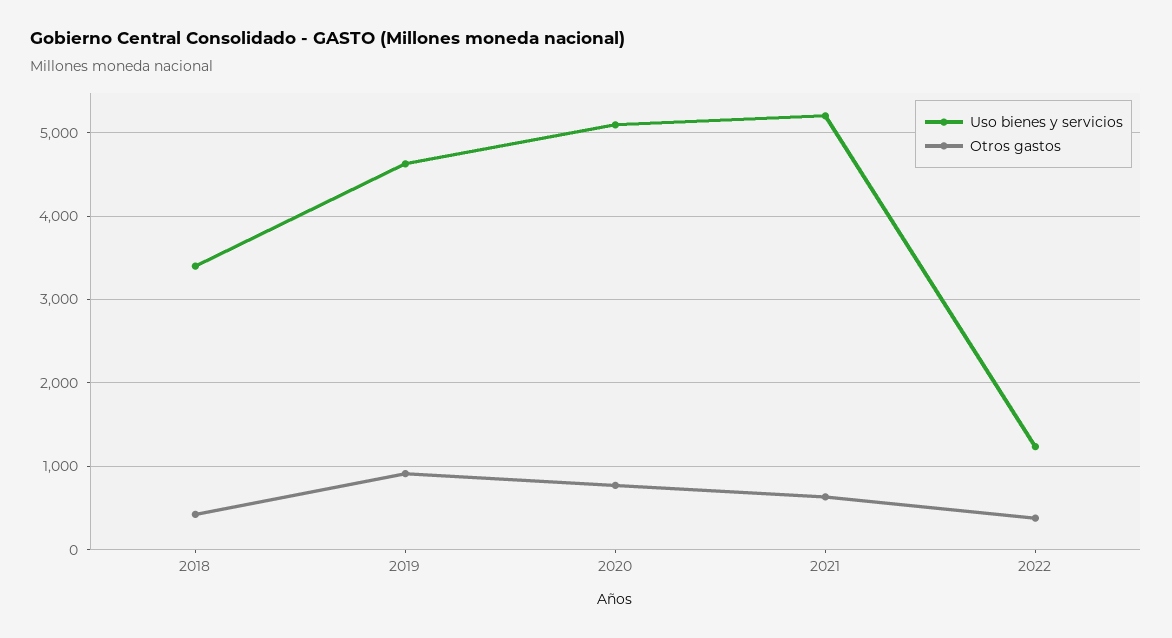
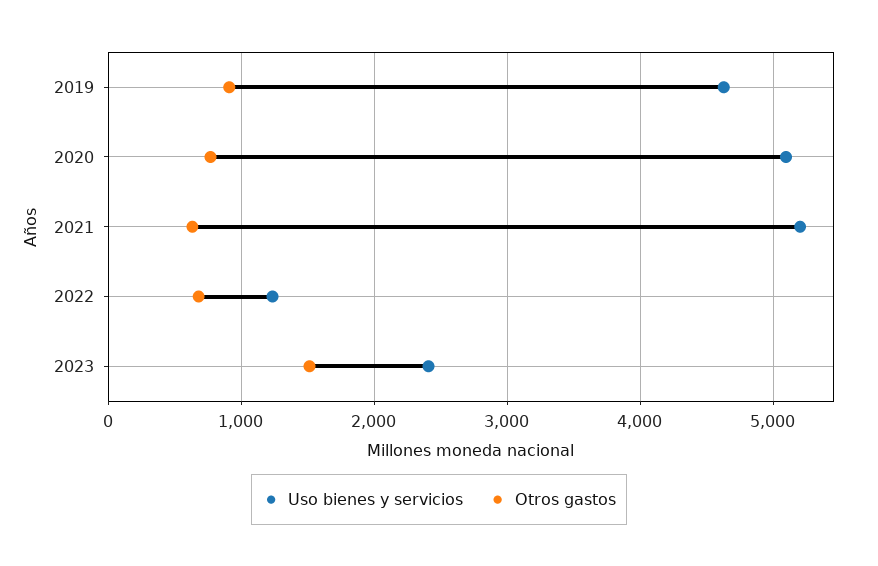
Uso bienes y servicios, 2018: 3400 -> none
Otros gastos, 2018: 400 -> none
Otros gastos, 2022: 400 -> 700
Uso bienes y servicios, 2023: none -> 2400
Otros gastos, 2023: none -> 1500

